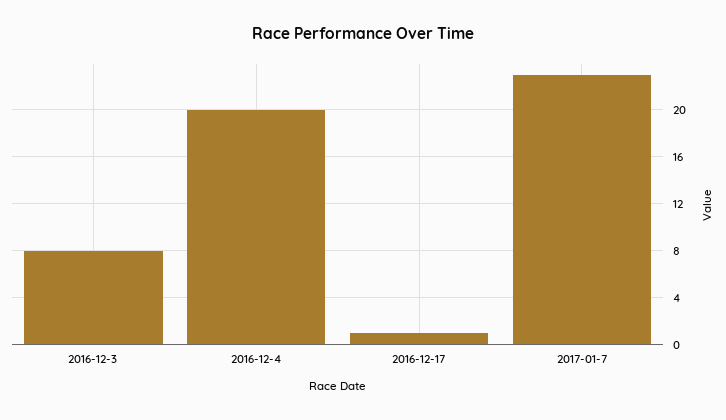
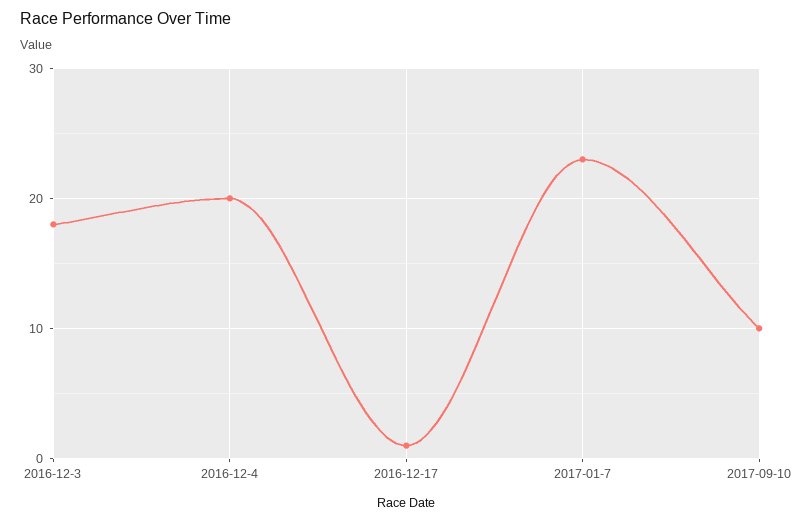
2016-12-3: 8 -> 18
2017-09-10: none -> 10

